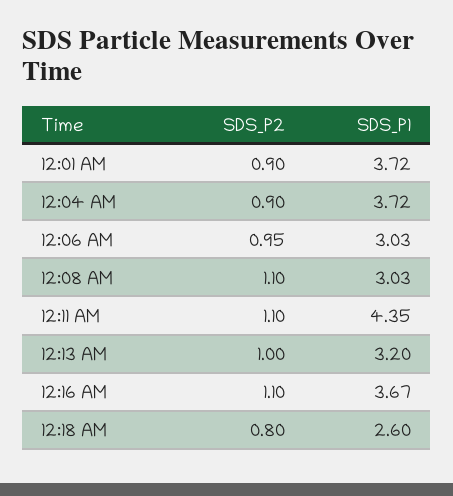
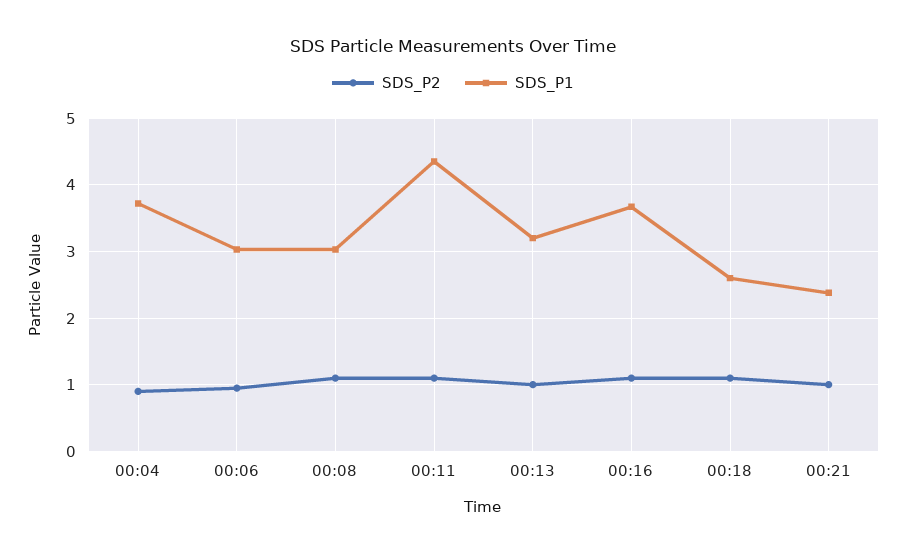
SDS_P2, 12:01 AM: 0.9 -> none
SDS_P1, 12:01 AM: 3.72 -> none
SDS_P2, 12:18 AM: 0.8 -> 1.1
SDS_P2, 00:21: none -> 1
SDS_P1, 00:21: none -> 2.4

